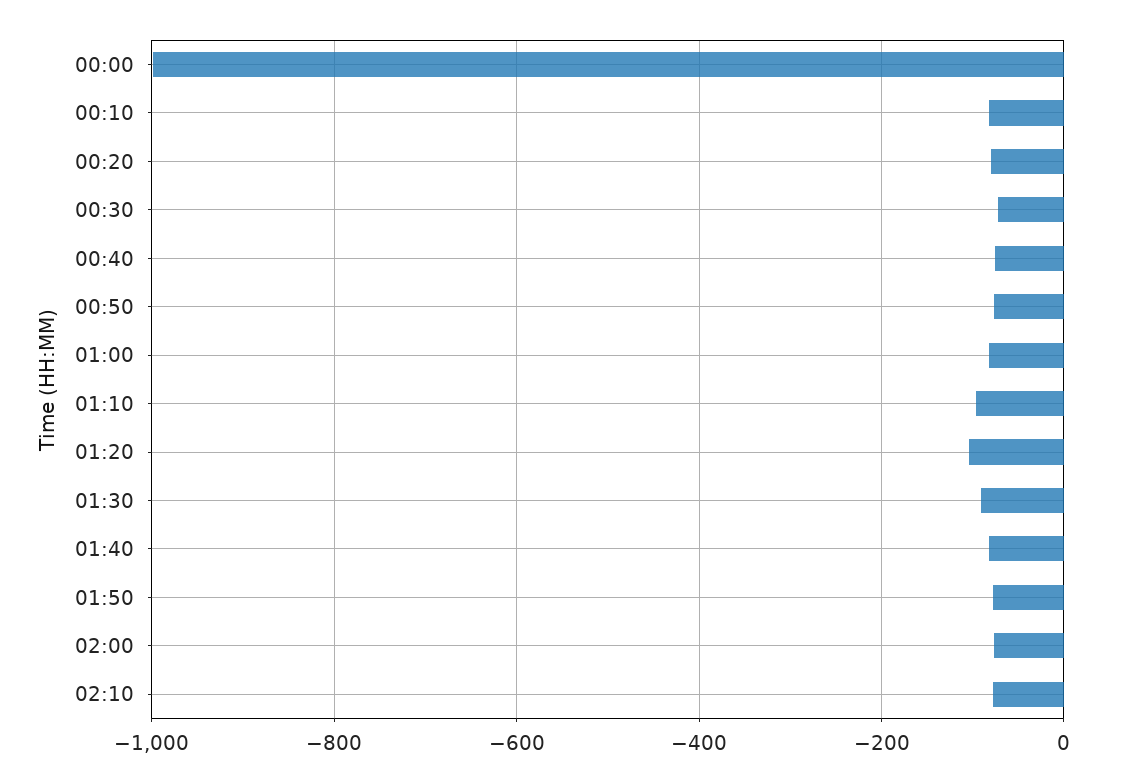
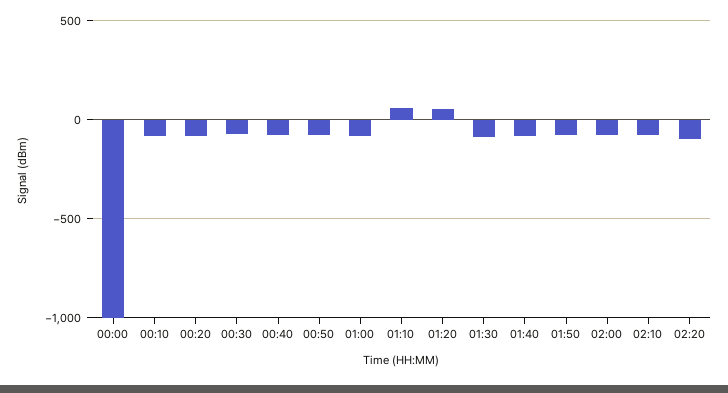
01:10: -100 -> 50
01:20: -100 -> 50
02:20: none -> -100

